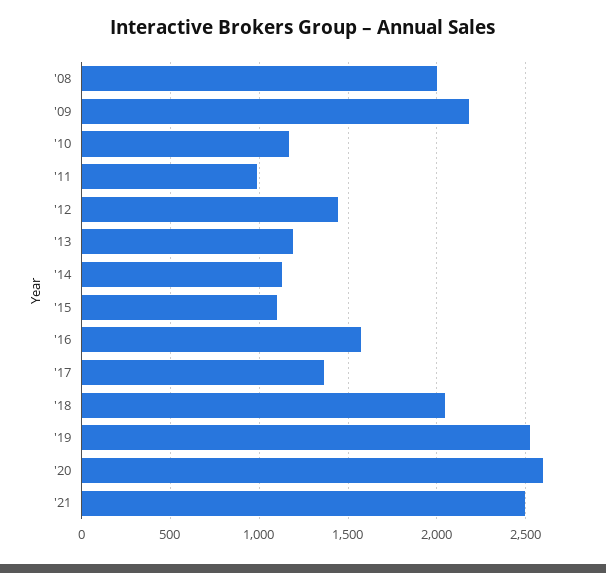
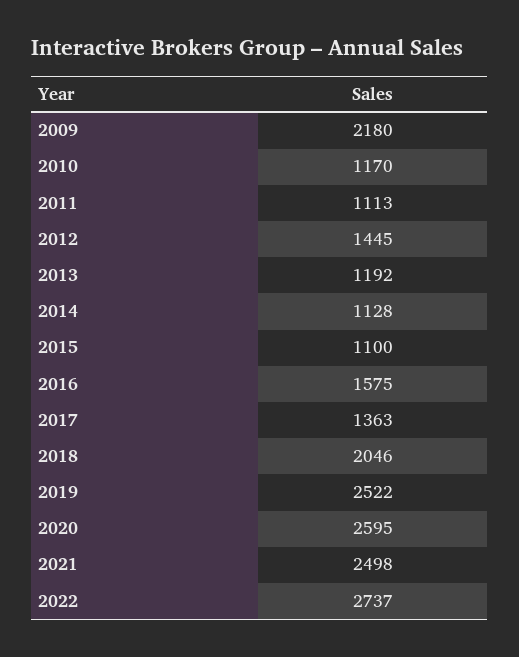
'08: 2000 -> none
'11: 1000 -> 1113
2022: none -> 2737

